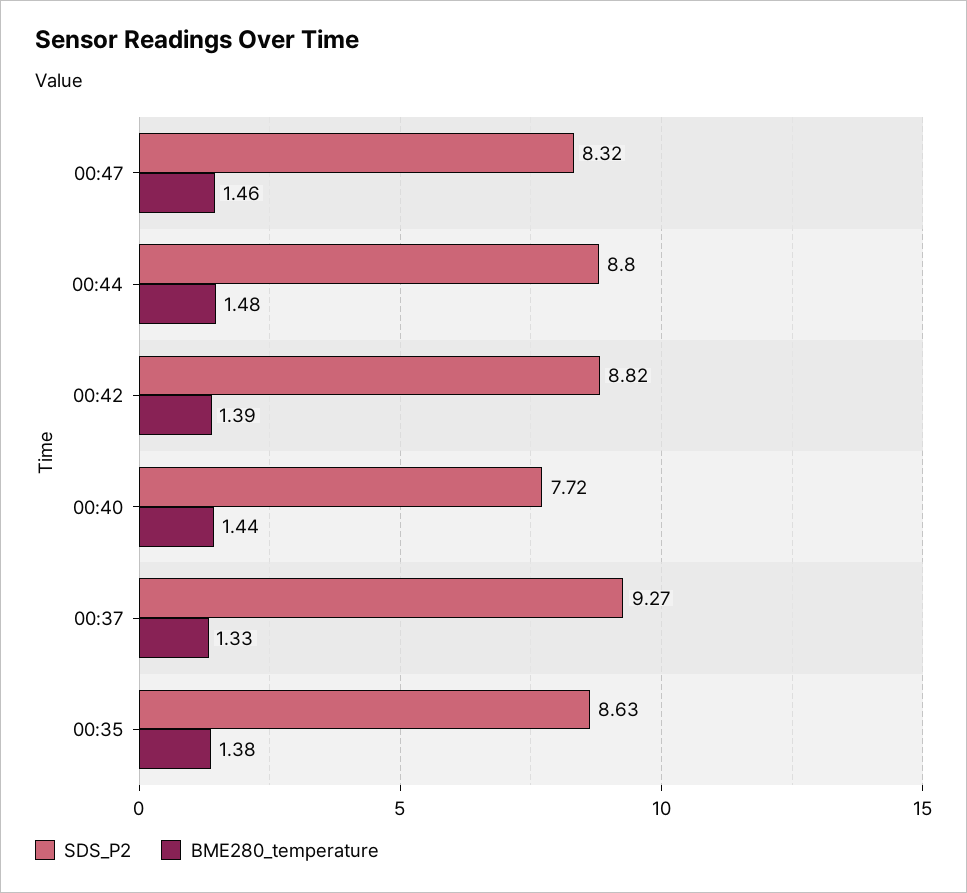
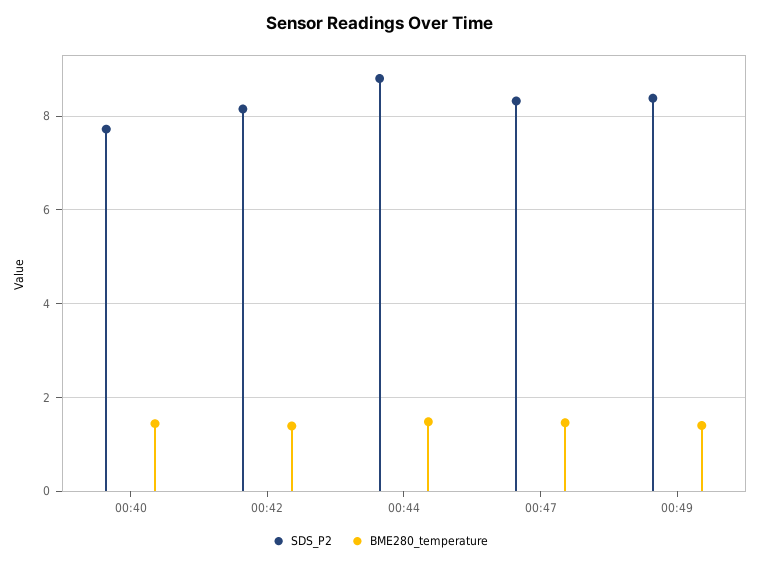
SDS_P2, 00:42: 8.82 -> 8.2
SDS_P2, 00:37: 9.27 -> none
BME280_temperature, 00:37: 1.33 -> none
SDS_P2, 00:35: 8.63 -> none
BME280_temperature, 00:35: 1.38 -> none
SDS_P2, 00:49: none -> 8.4
BME280_temperature, 00:49: none -> 1.4

